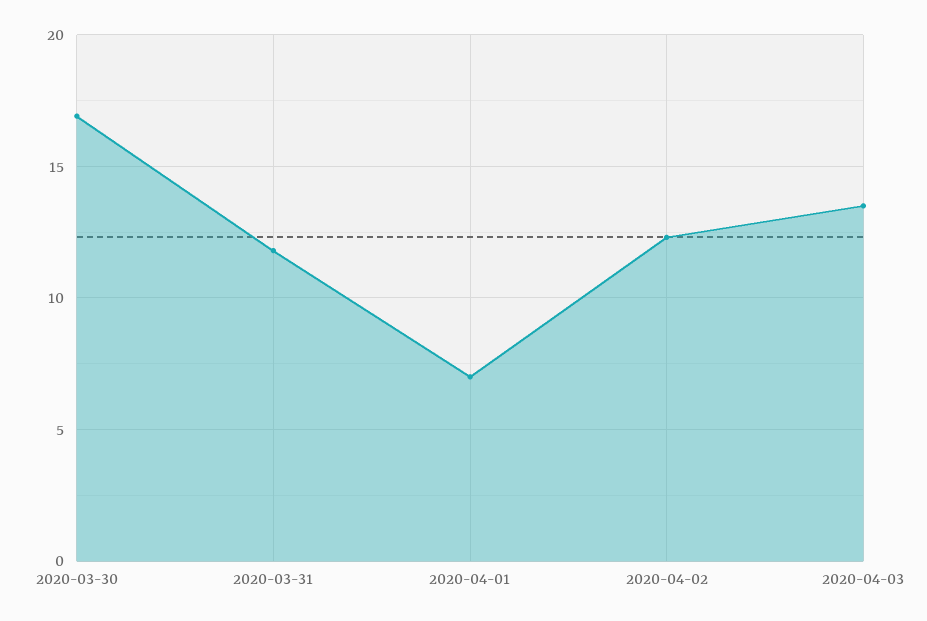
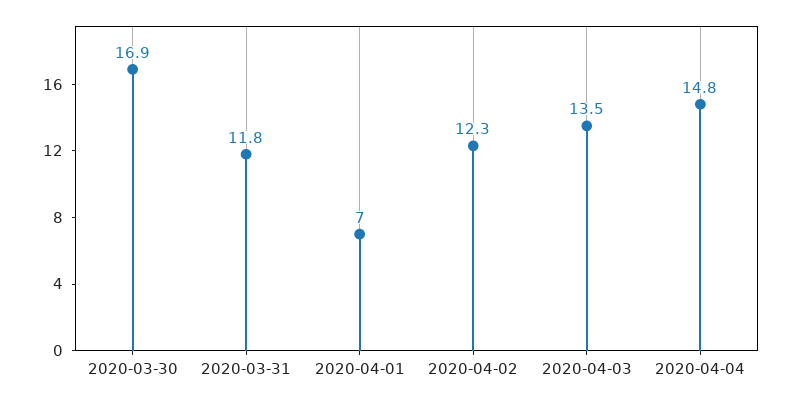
2020-04-04: none -> 14.8

